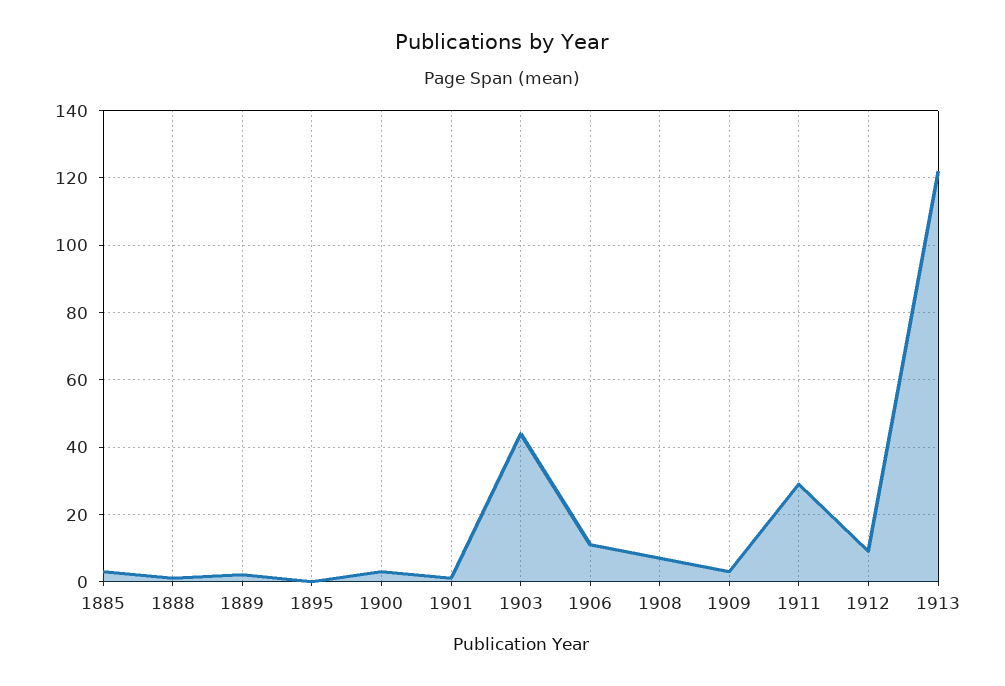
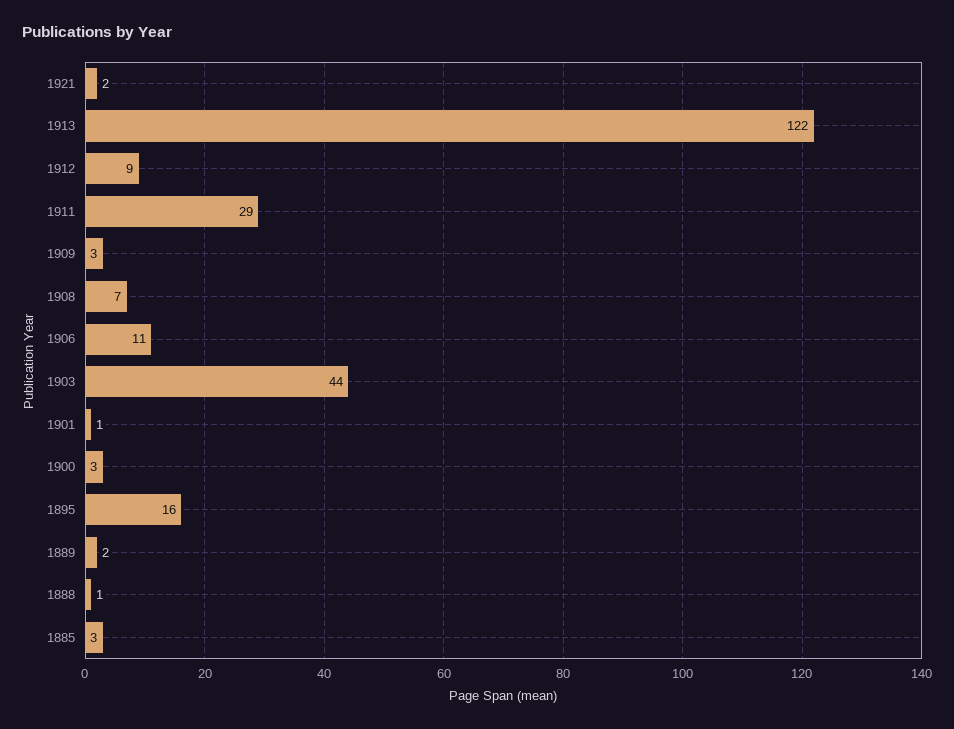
1895: 0 -> 16
1921: none -> 2

